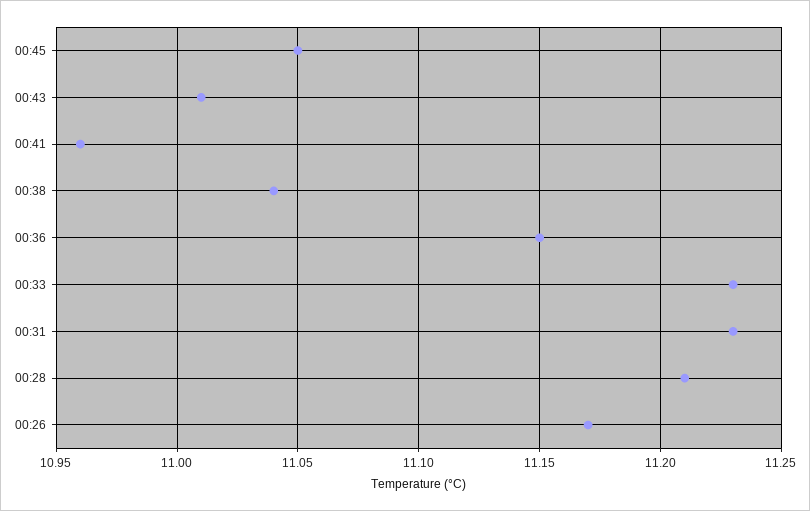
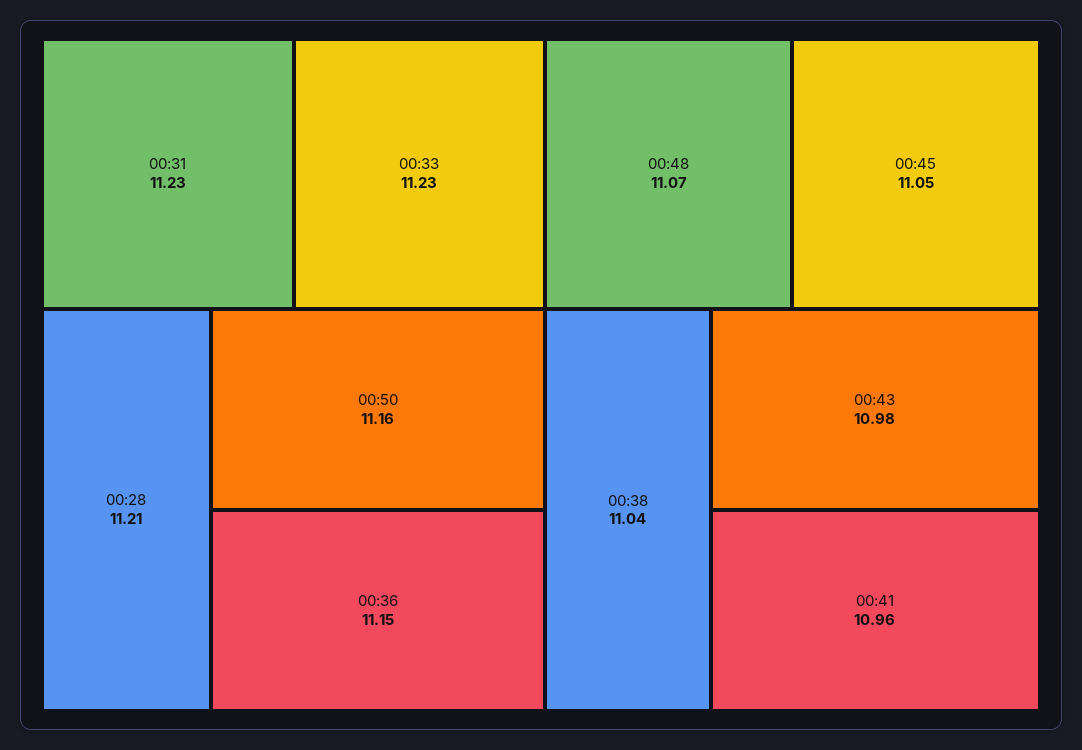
00:43: 11.01 -> 10.98
00:26: 11.17 -> none
00:50: none -> 11.16
00:48: none -> 11.07

